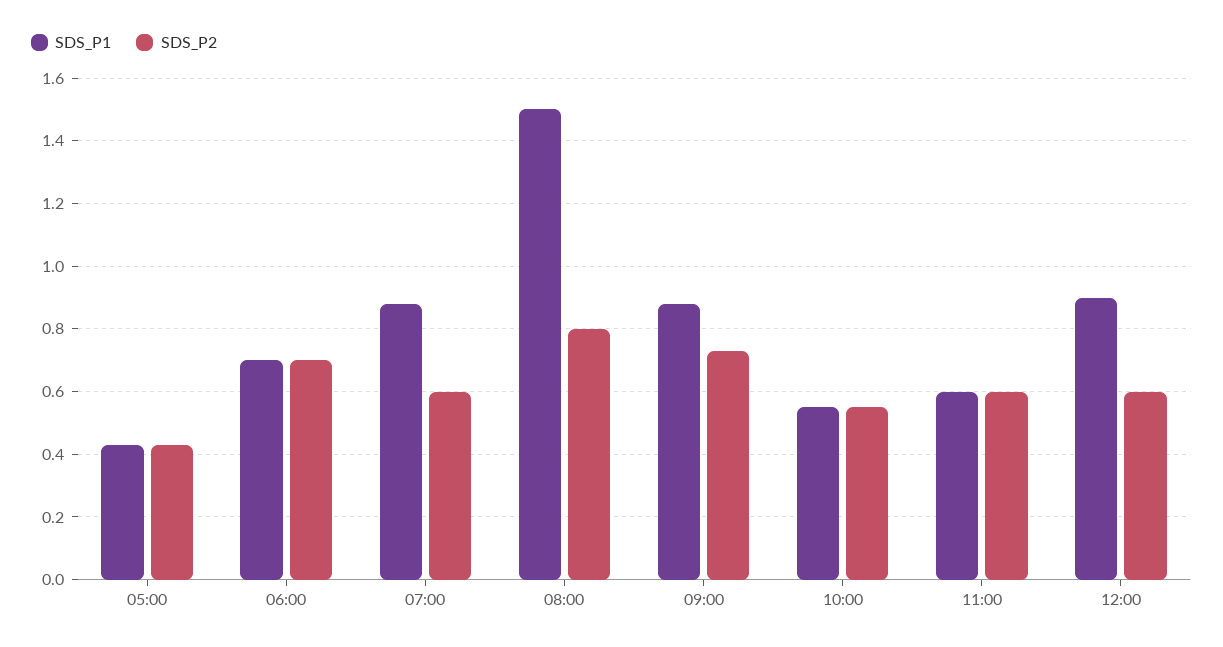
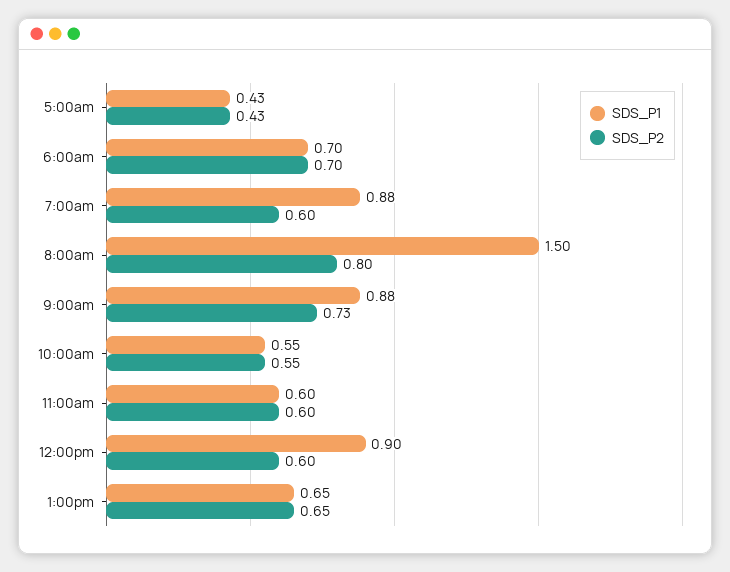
SDS_P1, 1:00pm: none -> 0.65
SDS_P2, 1:00pm: none -> 0.65

